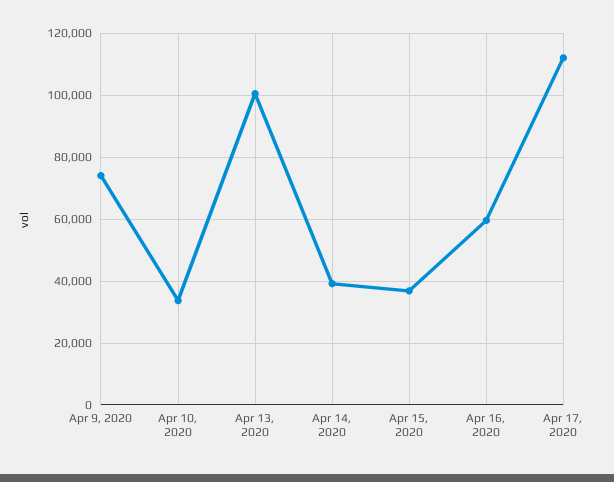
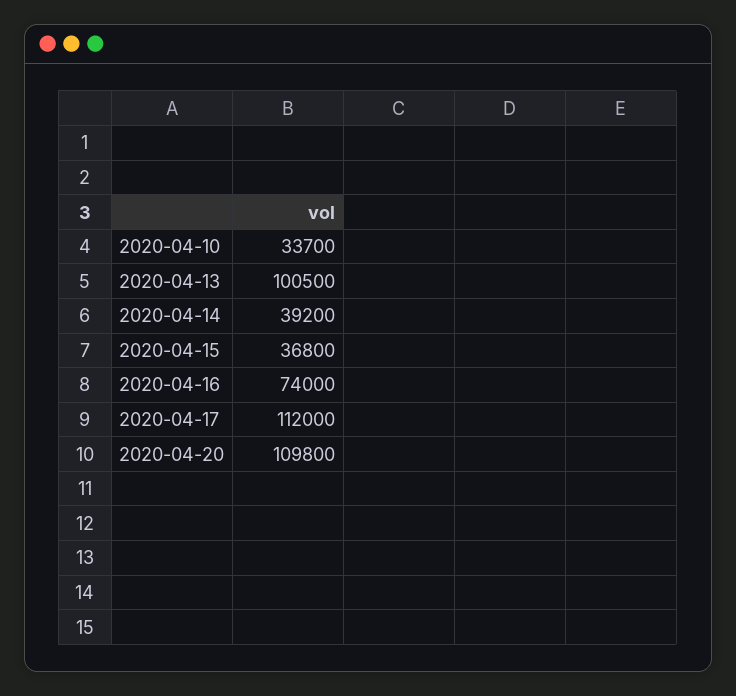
Apr 9, 2020: 74000 -> none
Apr 16, 2020: 60000 -> 74000
2020-04-20: none -> 109800

